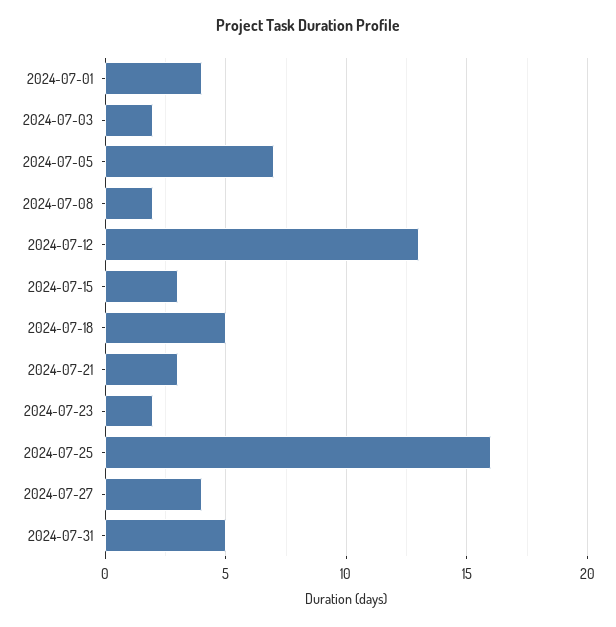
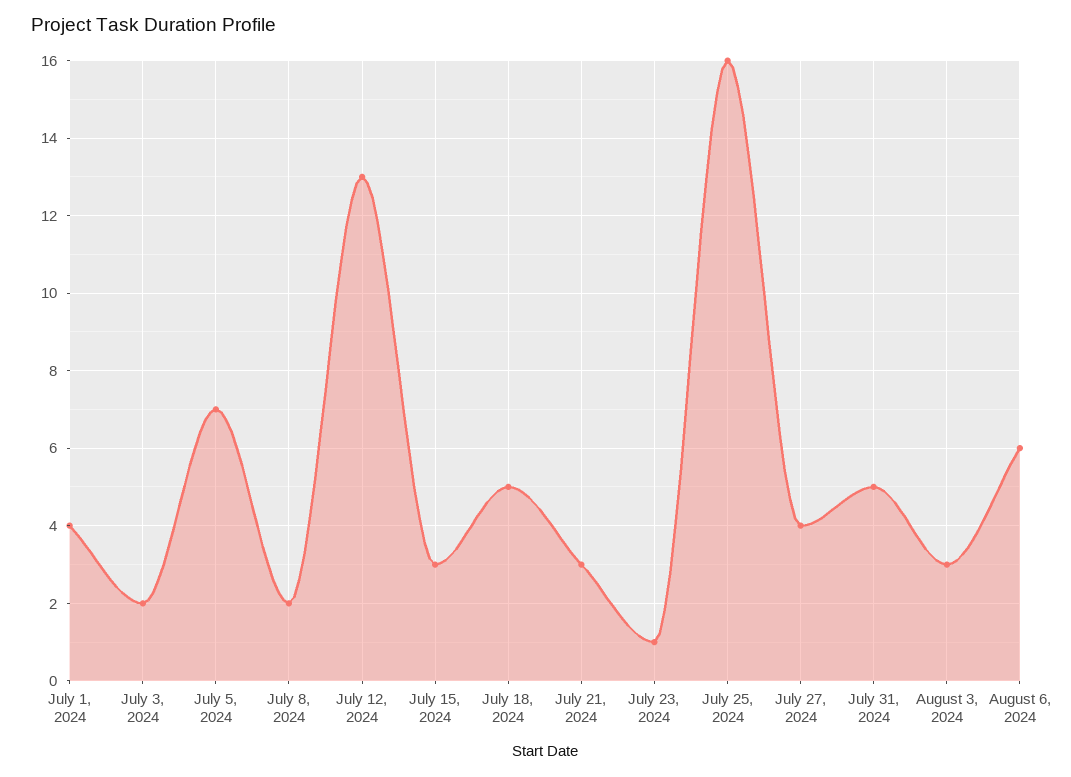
2024-07-23: 2 -> 1
August 3, 2024: none -> 3
August 6, 2024: none -> 6

